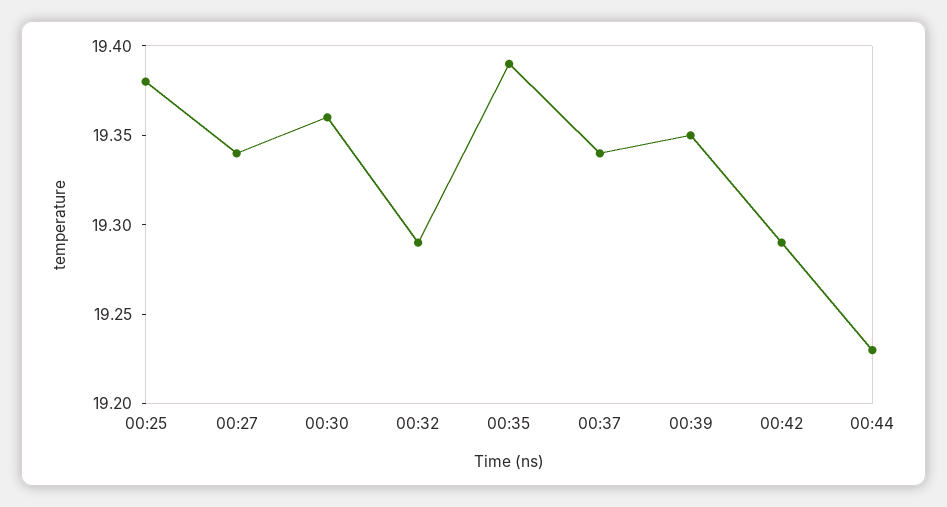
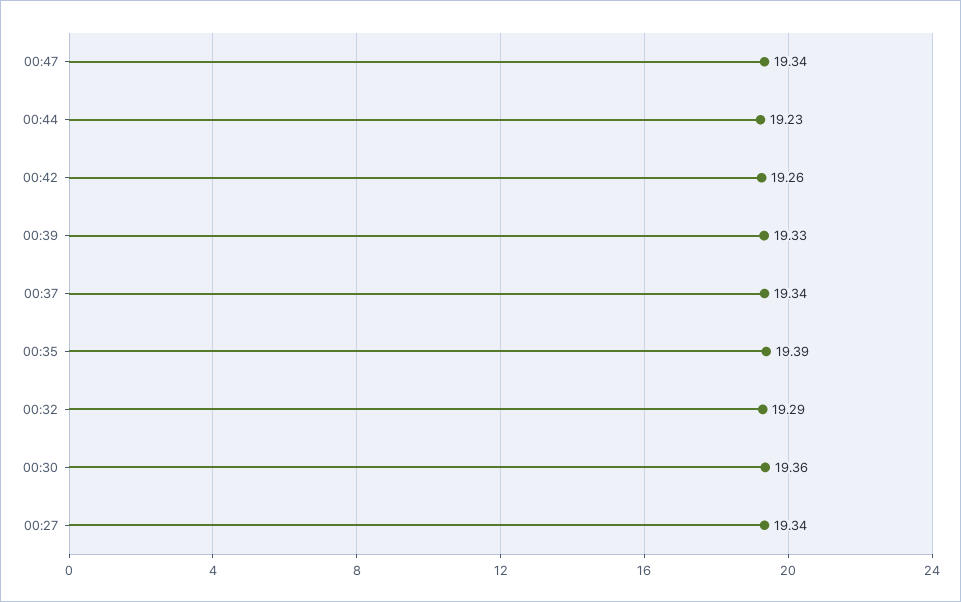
00:25: 19.38 -> none
00:39: 19.35 -> 19.33
00:42: 19.29 -> 19.26
00:47: none -> 19.34

